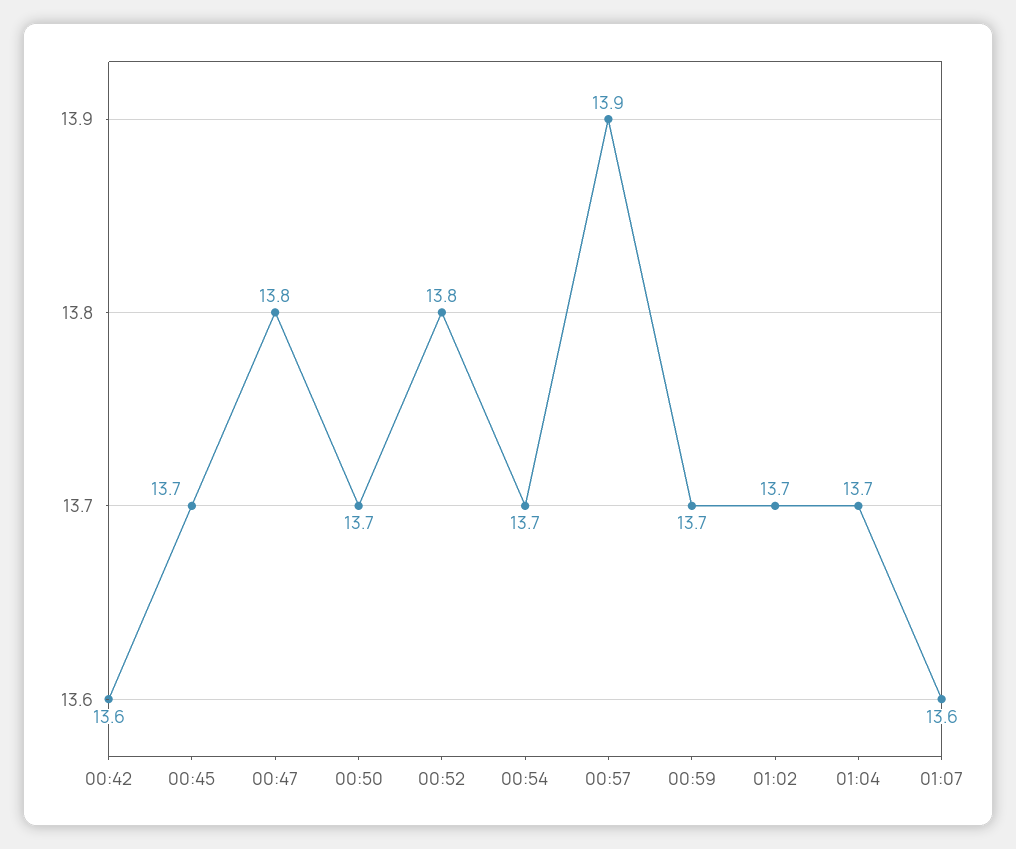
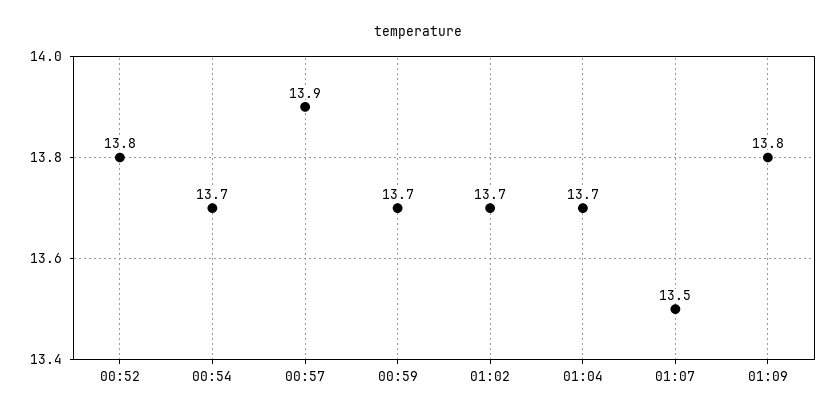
00:42: 13.6 -> none
00:45: 13.7 -> none
00:47: 13.8 -> none
00:50: 13.7 -> none
01:07: 13.6 -> 13.5
01:09: none -> 13.8

